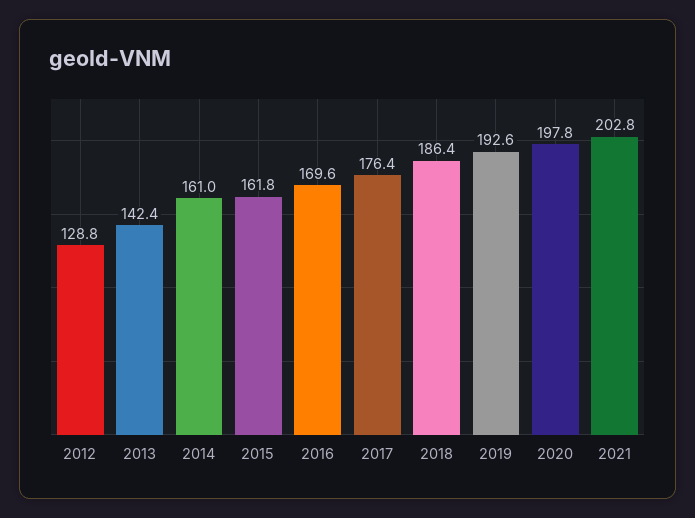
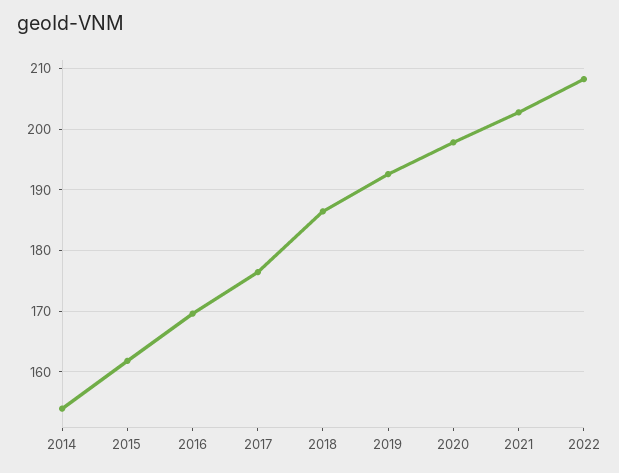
2012: 128.8 -> none
2013: 142.4 -> none
2014: 161 -> 154
2022: none -> 208

